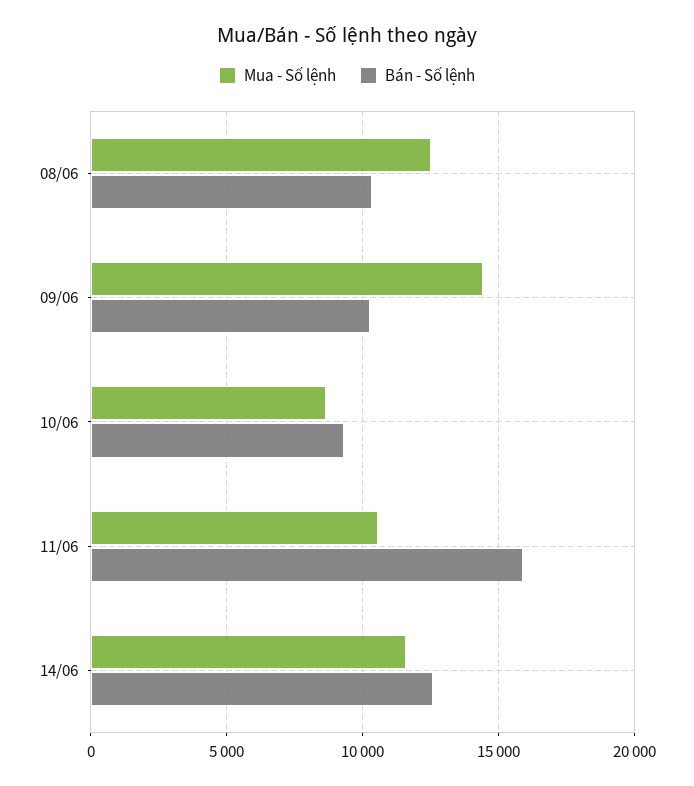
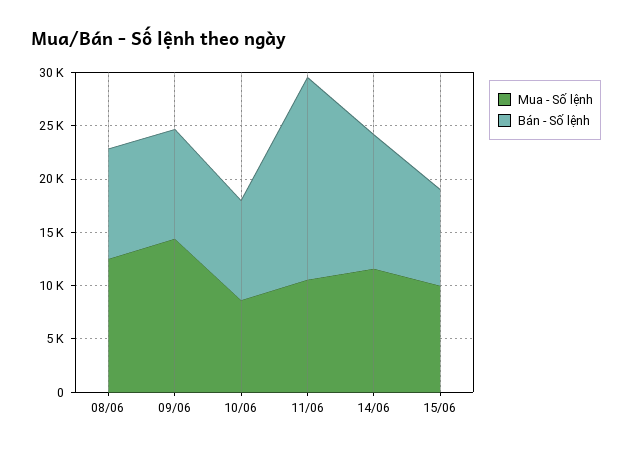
Bán - Số lệnh, 11/06: 16000 -> 19000
Mua - Số lệnh, 15/06: none -> 10000
Bán - Số lệnh, 15/06: none -> 9000

